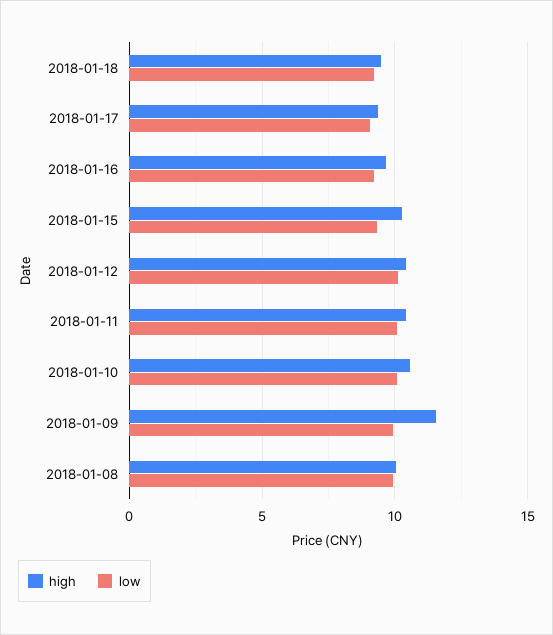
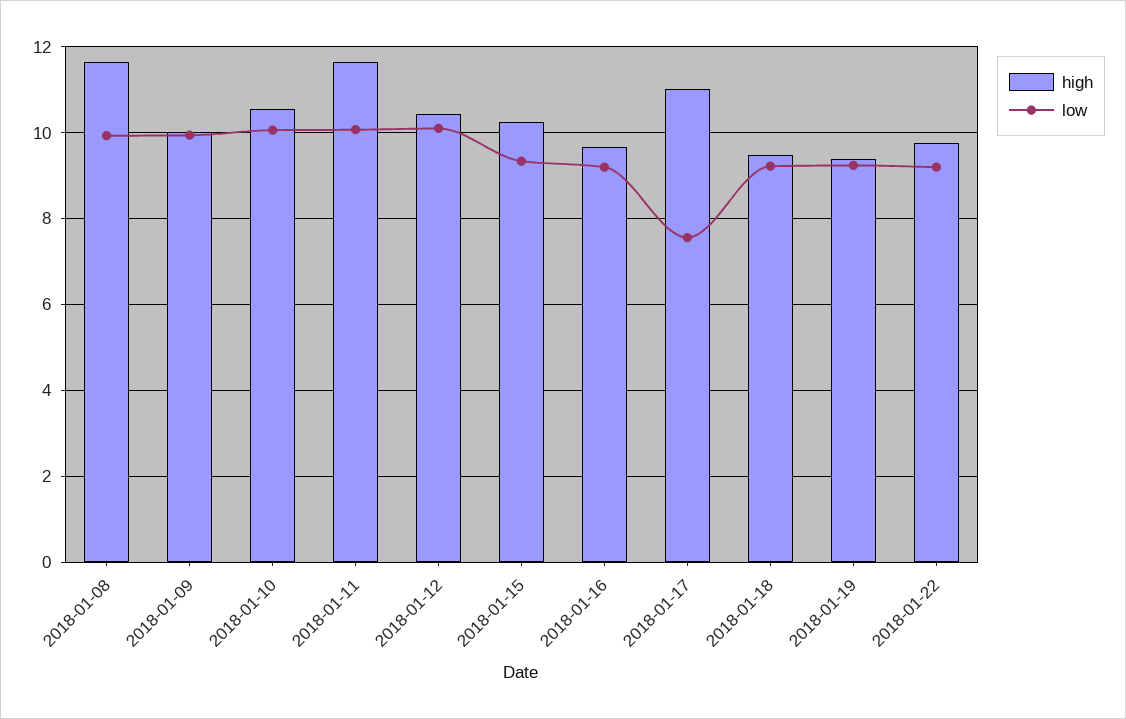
high, 2018-01-17: 9.5 -> 11
low, 2018-01-17: 9 -> 7.6
high, 2018-01-11: 10.5 -> 11.6
high, 2018-01-09: 11.5 -> 10
high, 2018-01-08: 10 -> 11.6
high, 2018-01-19: none -> 9.4
low, 2018-01-19: none -> 9.2
high, 2018-01-22: none -> 9.8
low, 2018-01-22: none -> 9.2

